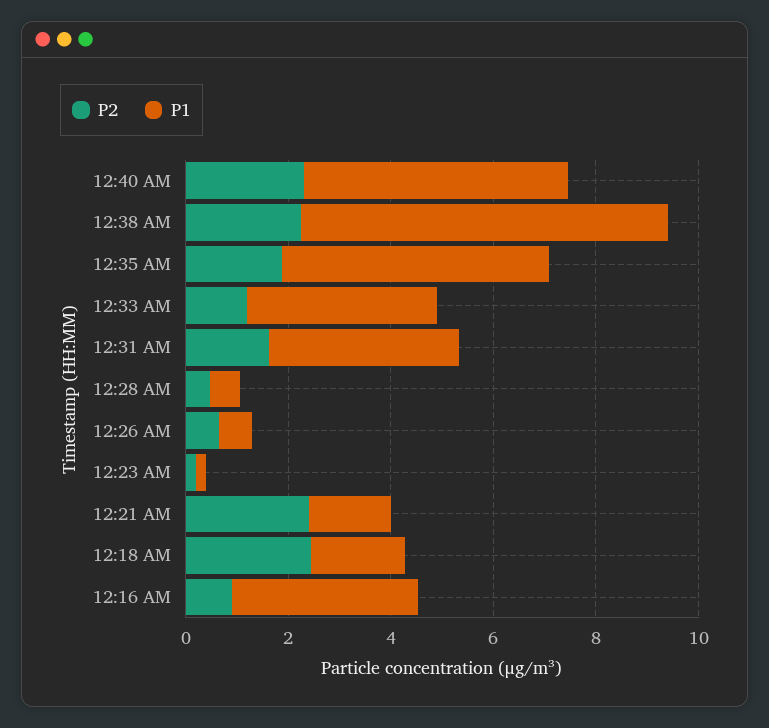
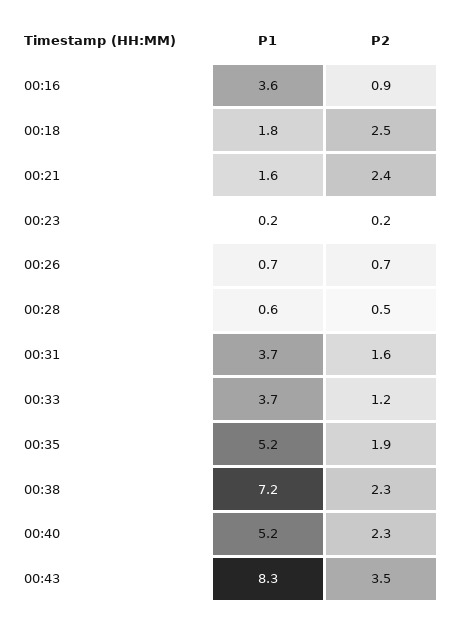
P1, 00:43: none -> 8.3
P2, 00:43: none -> 3.5

